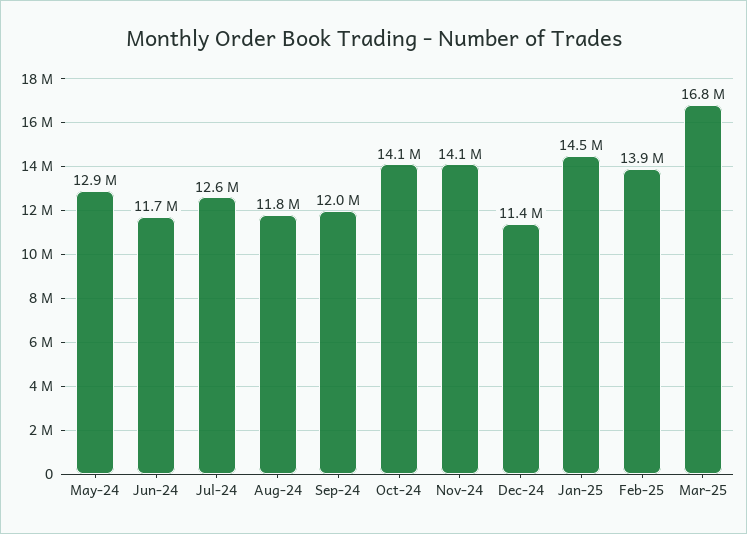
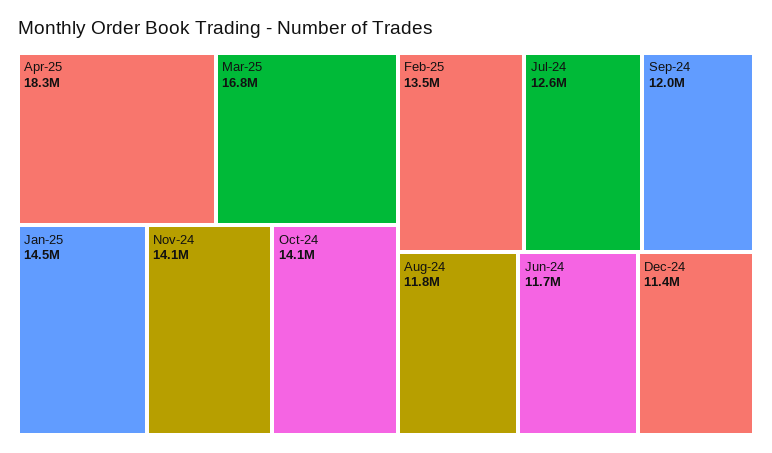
May-24: 12900000 -> none
Feb-25: 13900000 -> 13500000
Apr-25: none -> 18300000

